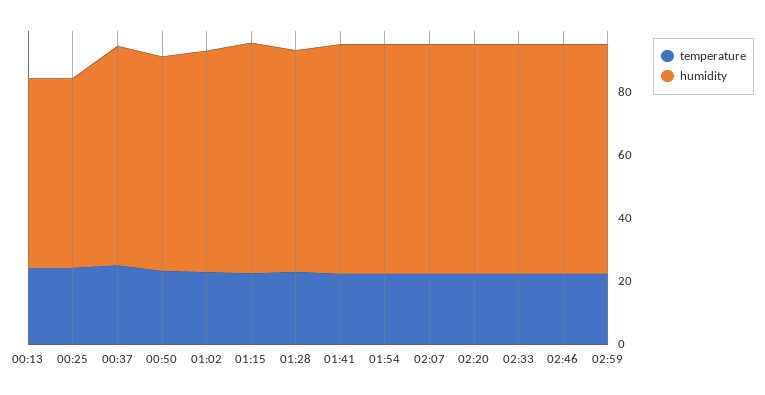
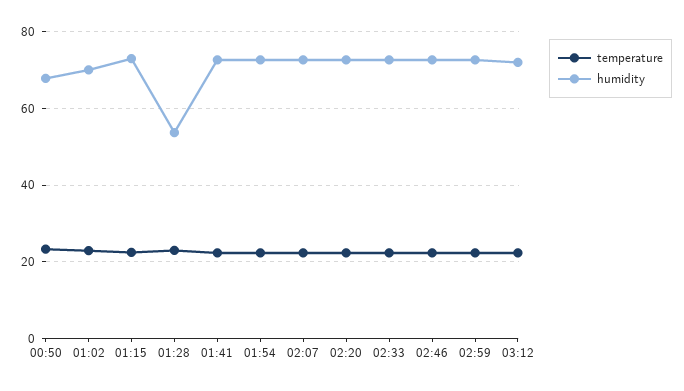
temperature, 00:13: 25 -> none
humidity, 00:13: 60 -> none
temperature, 00:25: 25 -> none
humidity, 00:25: 60 -> none
temperature, 00:37: 25 -> none
humidity, 00:37: 70 -> none
humidity, 01:28: 70 -> 54
temperature, 03:12: none -> 22
humidity, 03:12: none -> 72

